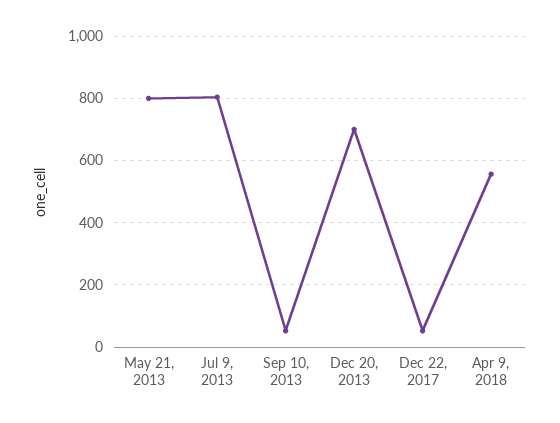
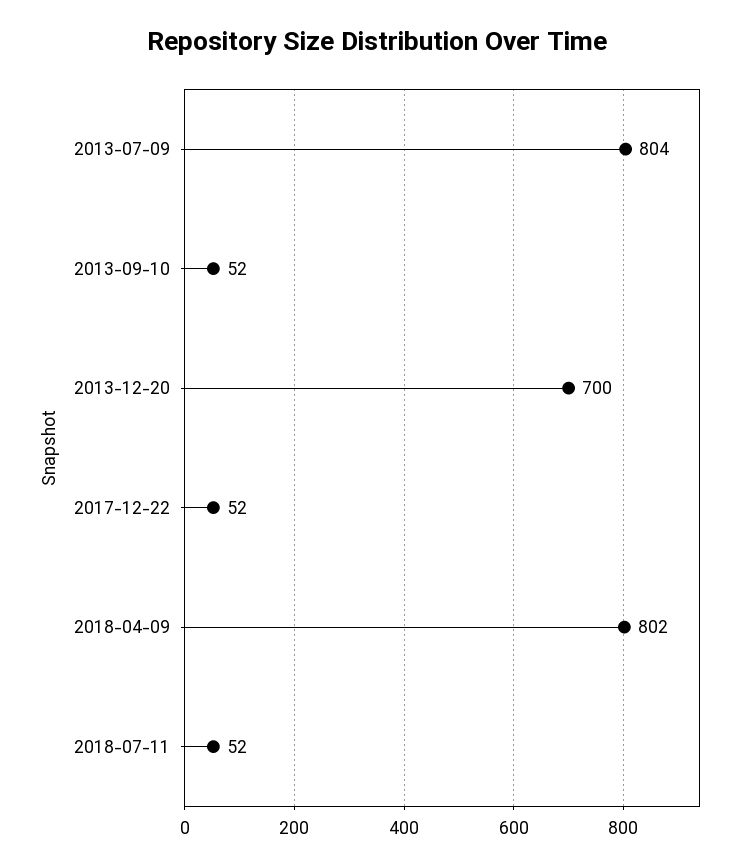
May 21, 2013: 800 -> none
Apr 9, 2018: 560 -> 802
2018-07-11: none -> 52

